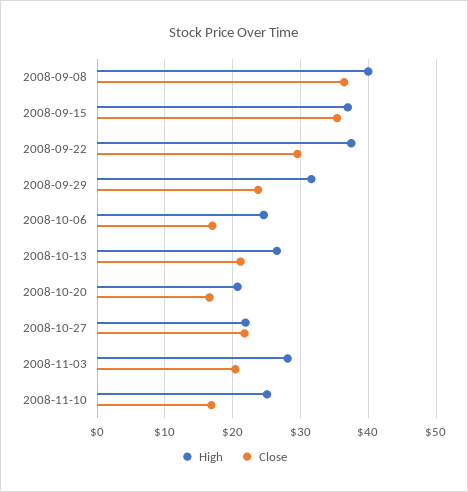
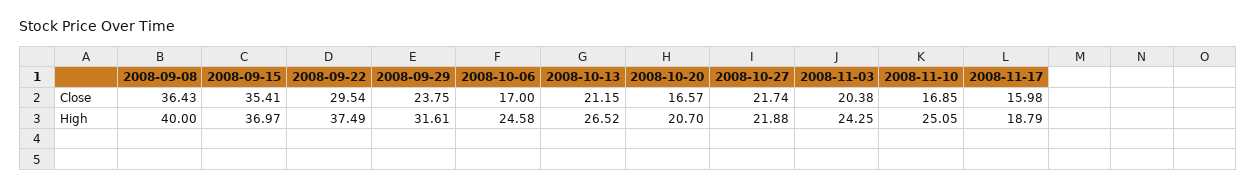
High, 2008-11-03: 28 -> 24.25
Close, 2008-11-17: none -> 15.98
High, 2008-11-17: none -> 18.79

